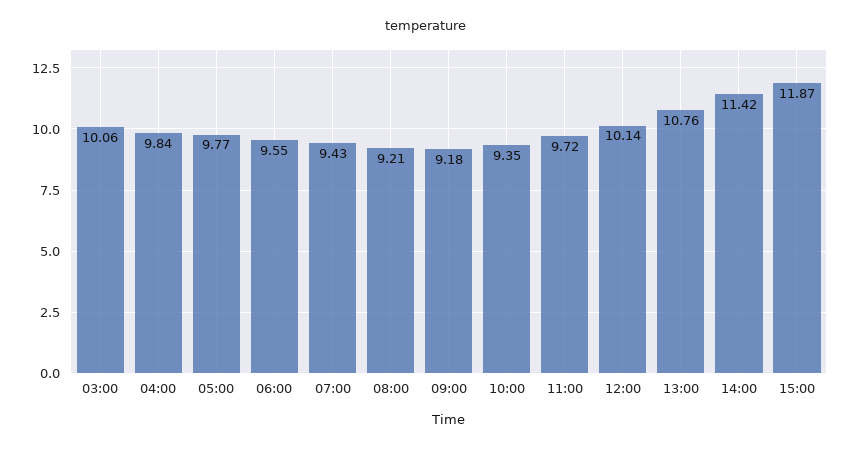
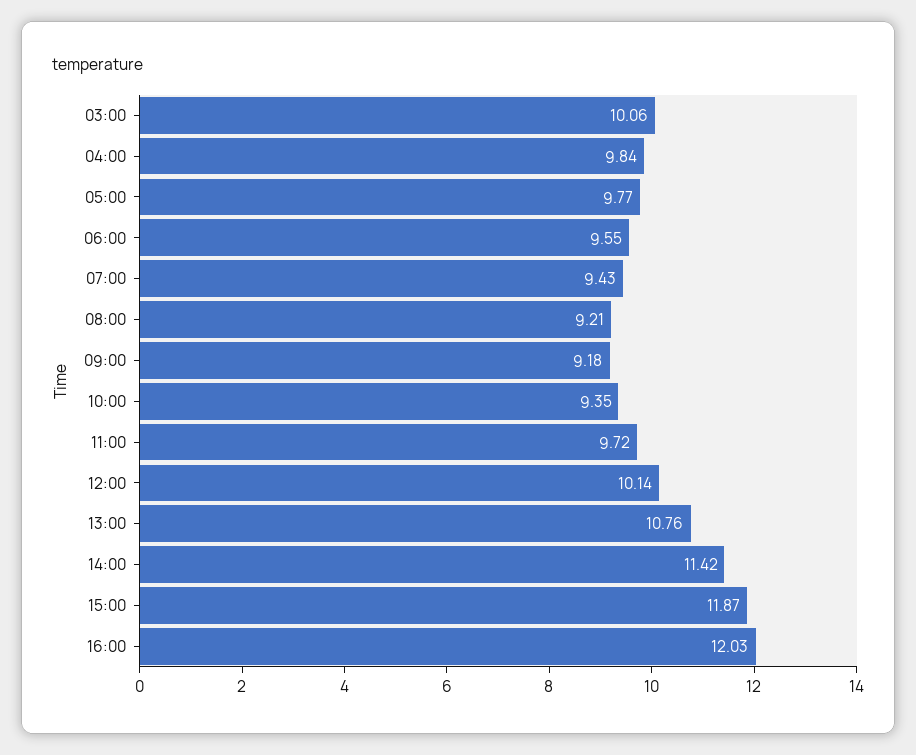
16:00: none -> 12.03

